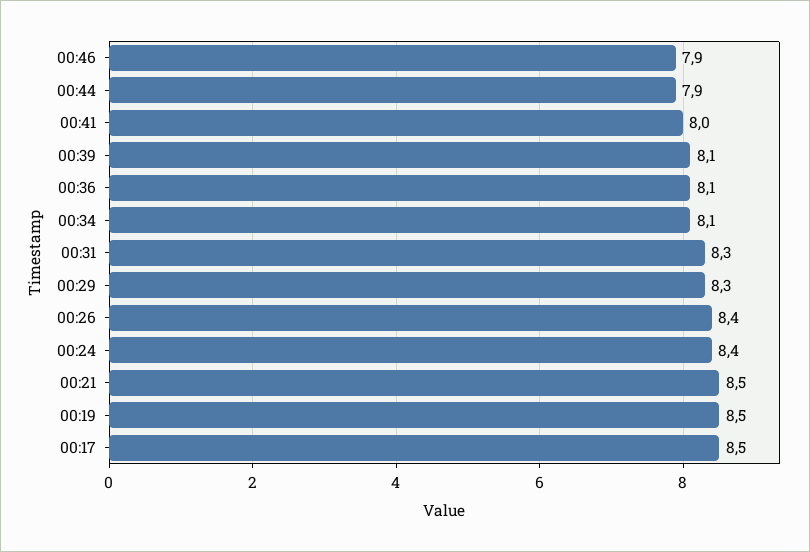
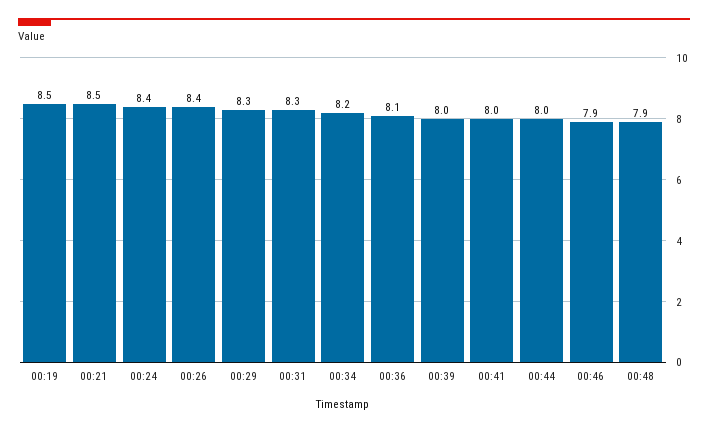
00:44: 7.9 -> 8
00:39: 8.1 -> 8
00:34: 8.1 -> 8.2
00:17: 8.5 -> none
00:48: none -> 7.9

